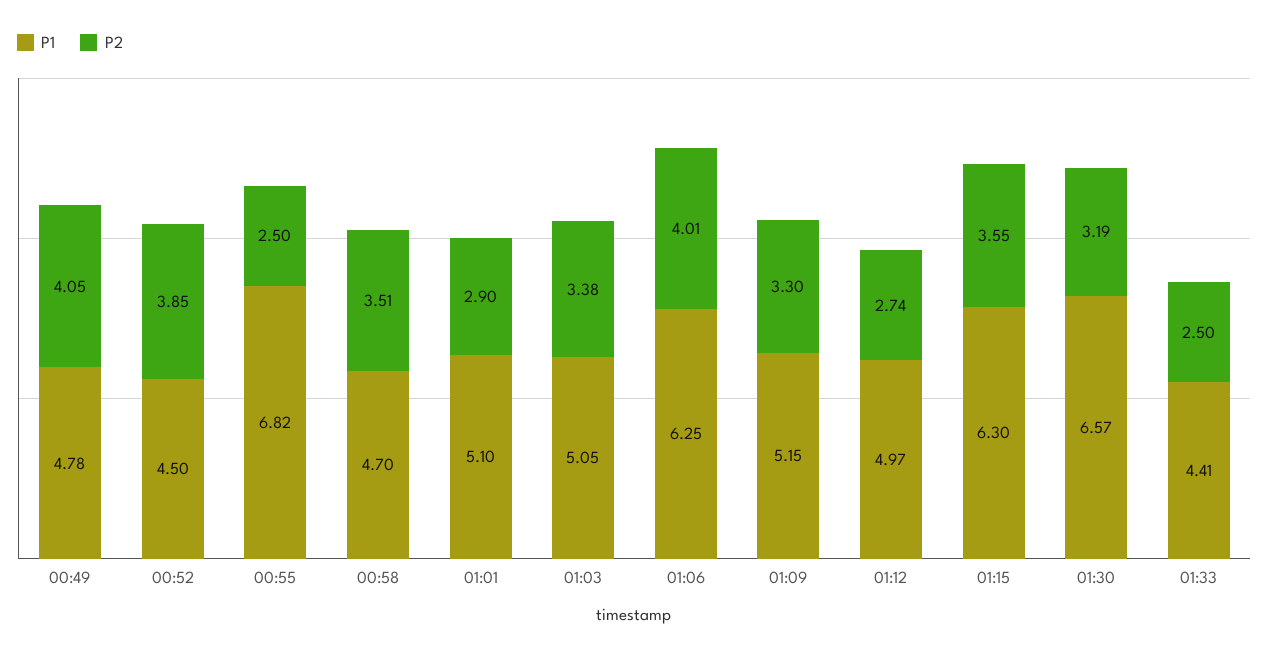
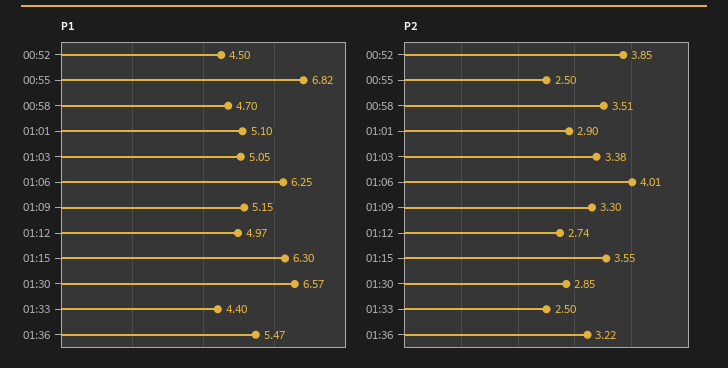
P1, 00:49: 4.78 -> none
P2, 00:49: 4.05 -> none
P2, 01:30: 3.19 -> 2.85
P1, 01:33: 4.41 -> 4.4
P1, 01:36: none -> 5.47
P2, 01:36: none -> 3.22

